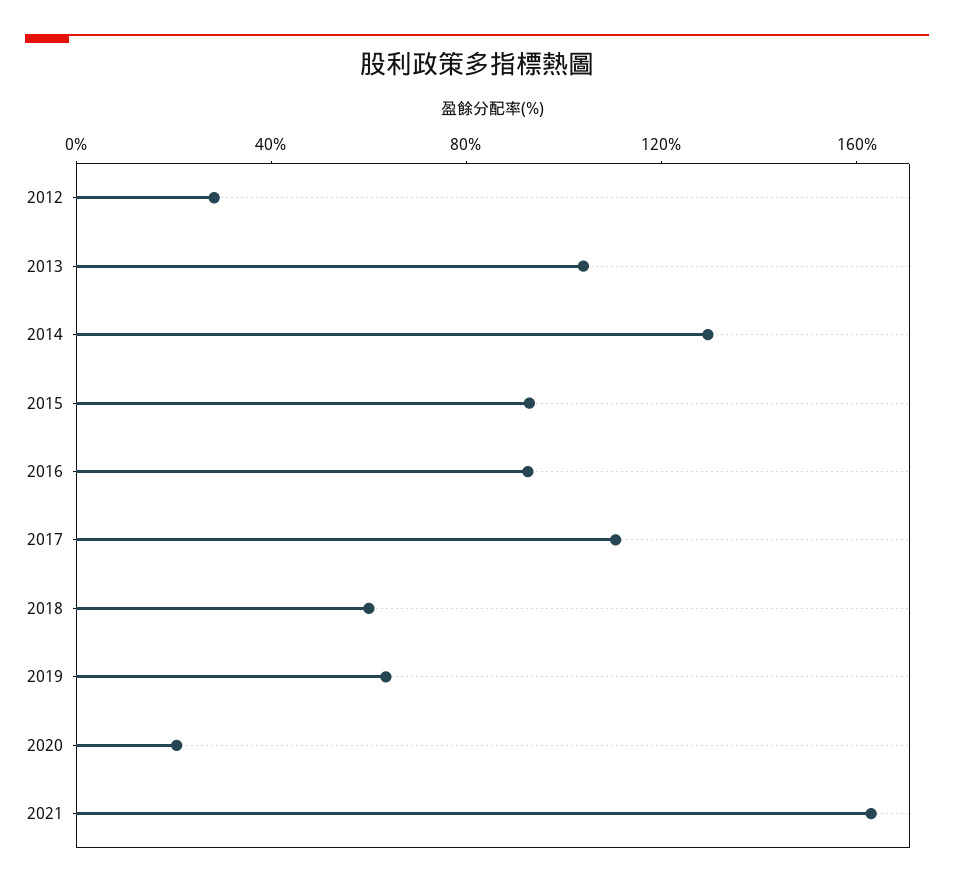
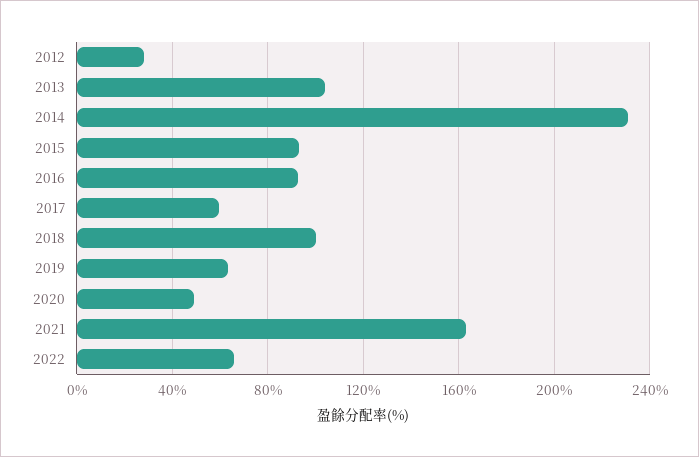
2014: 130 -> 230
2017: 110 -> 60
2018: 60 -> 100
2020: 20 -> 50
2022: none -> 65

